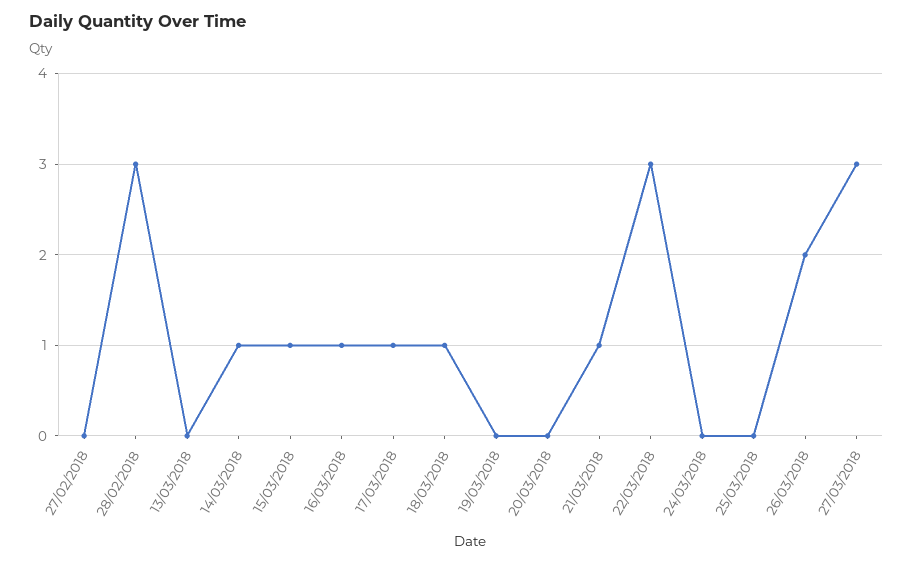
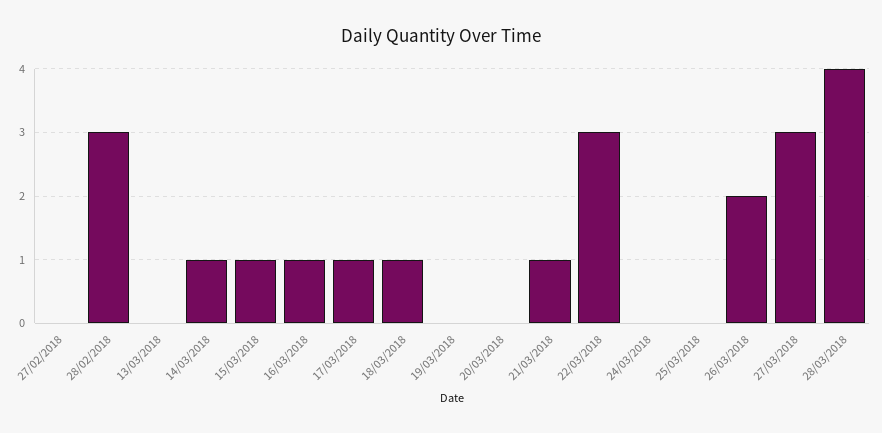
28/03/2018: none -> 4

